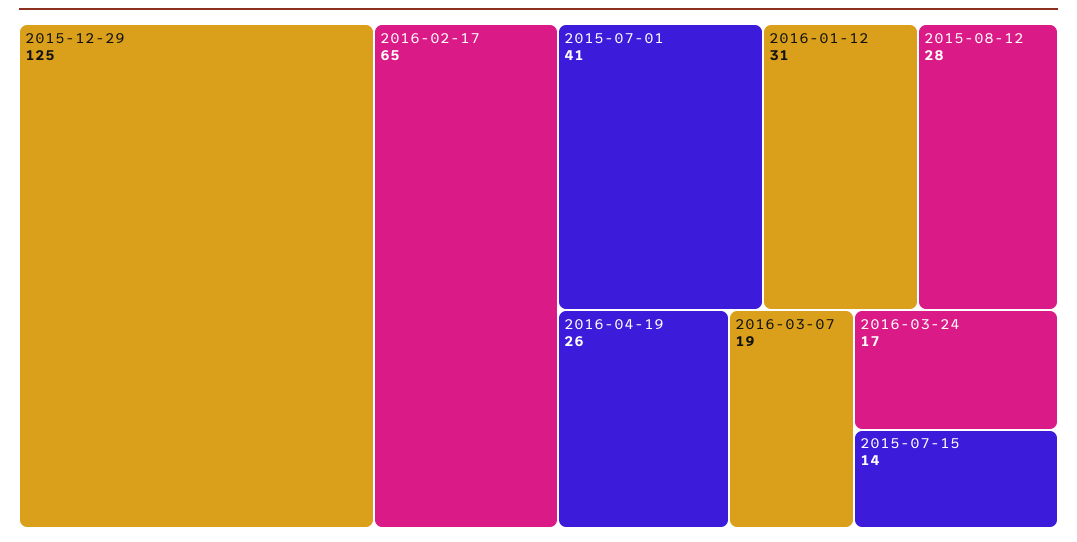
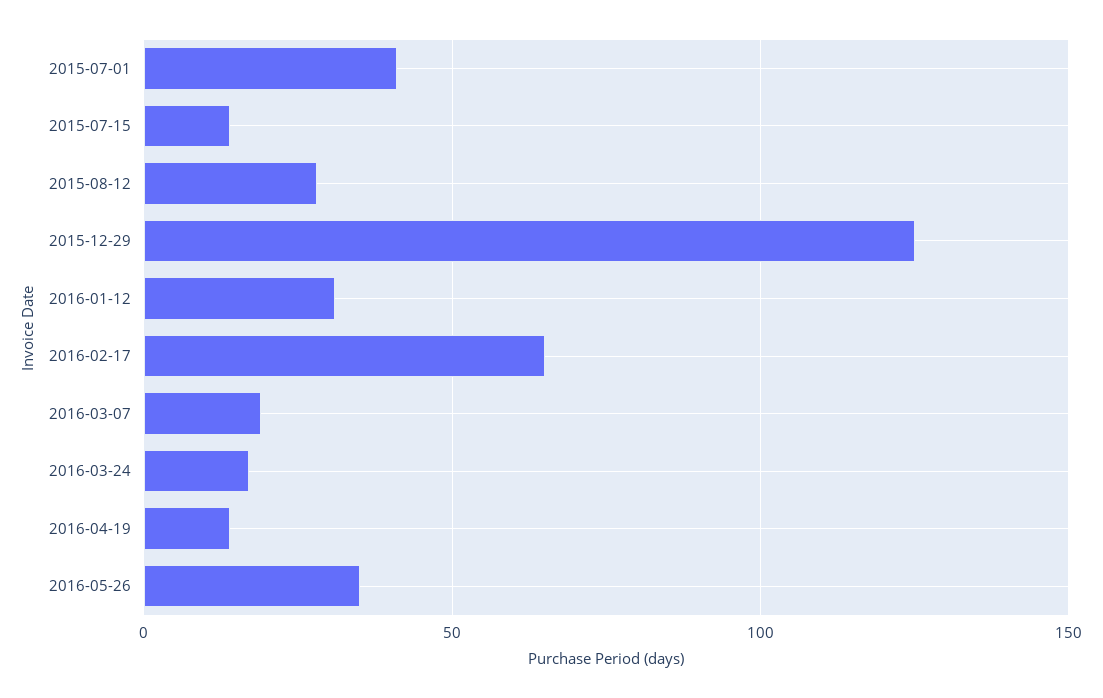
2016-04-19: 26 -> 15
2016-05-26: none -> 35

